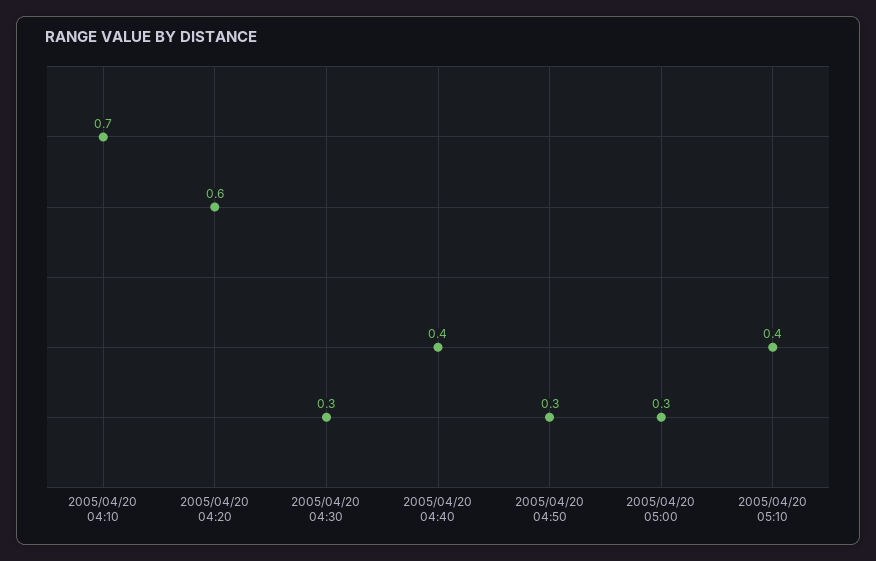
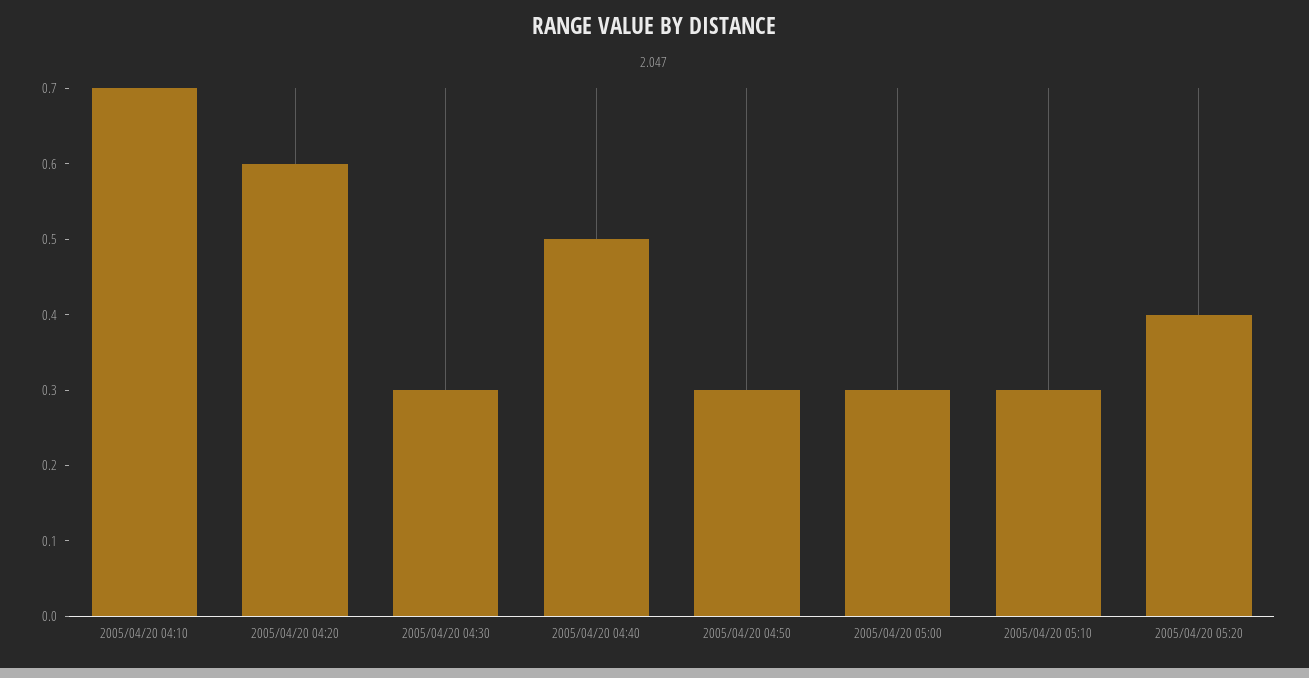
2005/04/20 04:40: 0.4 -> 0.5
2005/04/20 05:10: 0.4 -> 0.3
2005/04/20 05:20: none -> 0.4

